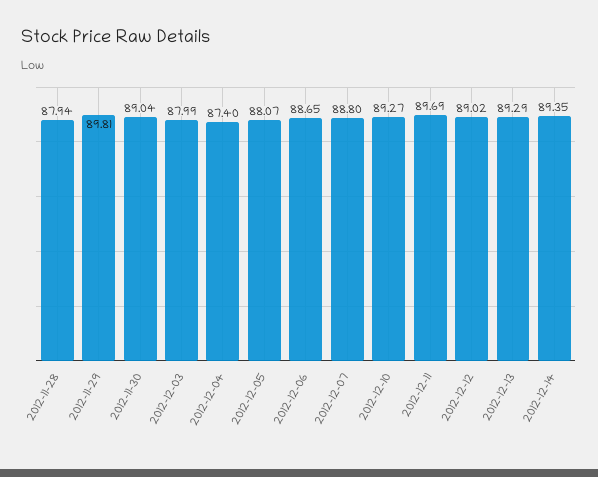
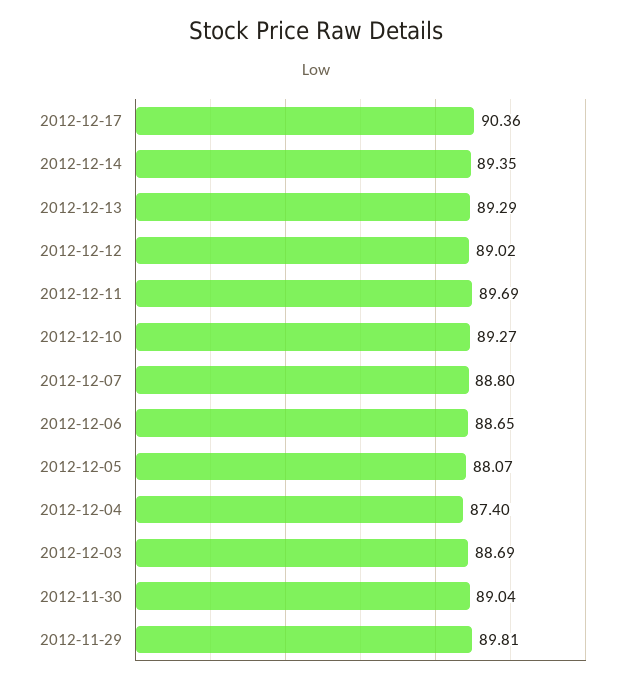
2012-11-28: 87.94 -> none
2012-12-03: 87.99 -> 88.69
2012-12-17: none -> 90.36

